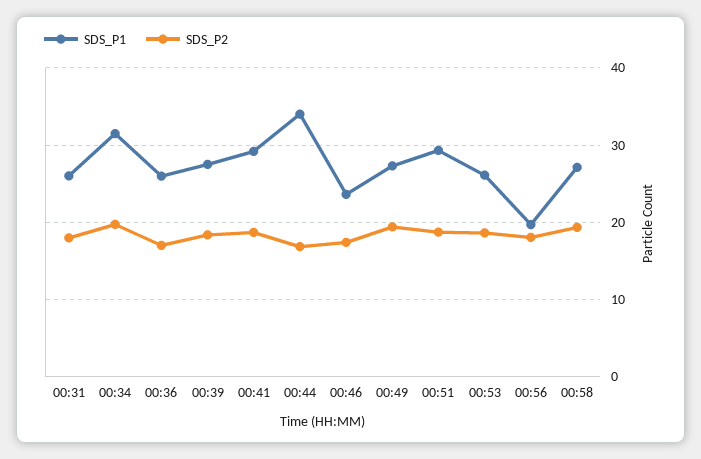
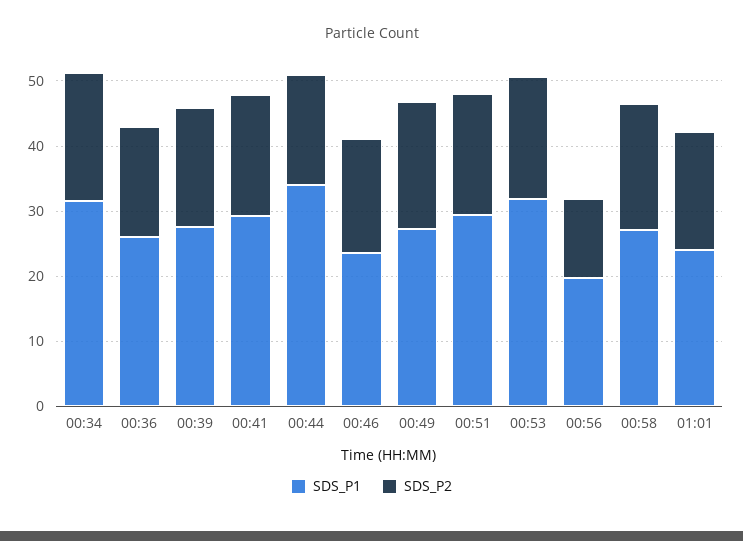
SDS_P1, 00:31: 26 -> none
SDS_P2, 00:31: 18 -> none
SDS_P1, 00:53: 26 -> 32
SDS_P2, 00:56: 18 -> 12
SDS_P1, 01:01: none -> 24
SDS_P2, 01:01: none -> 18

